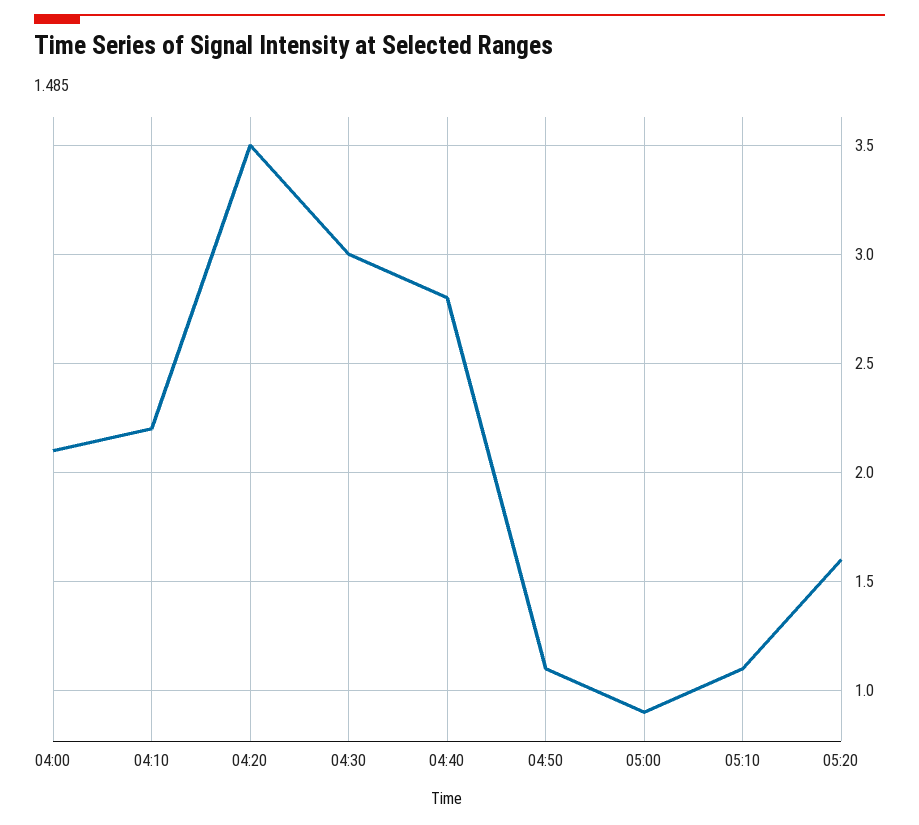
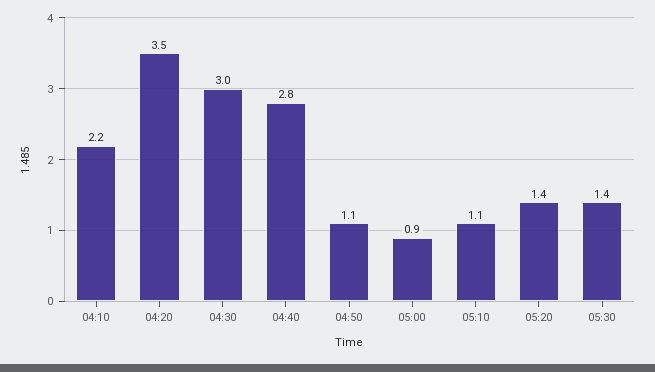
04:00: 2.1 -> none
05:20: 1.6 -> 1.4
05:30: none -> 1.4

